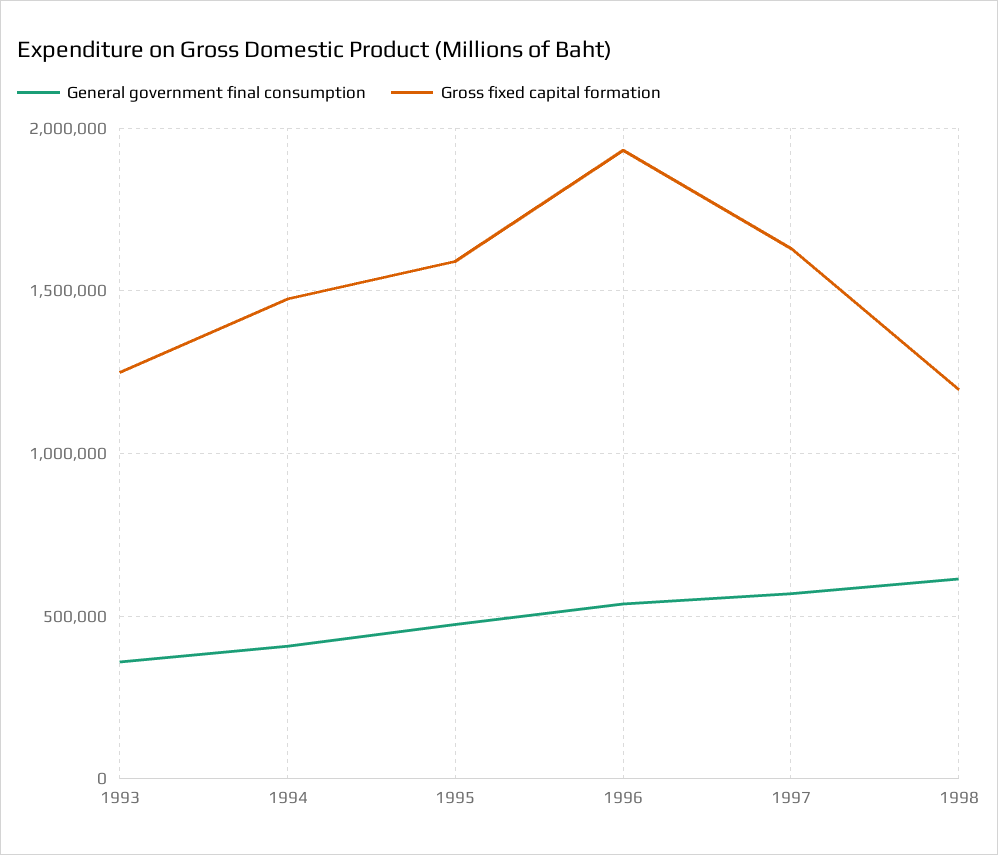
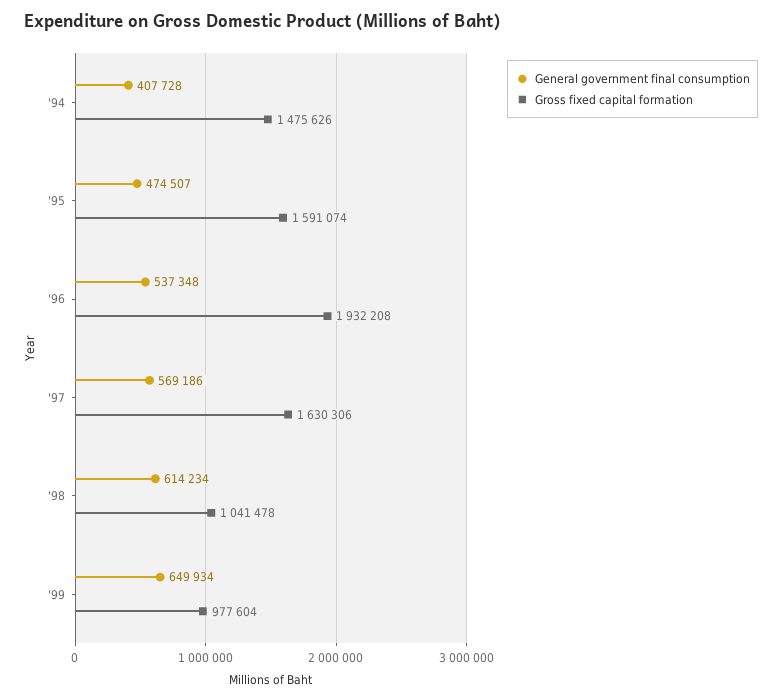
General government final consumption, 1993: 350000 -> none
Gross fixed capital formation, 1993: 1250000 -> none
Gross fixed capital formation, 1998: 1200000 -> 1041478
General government final consumption, '99: none -> 649934
Gross fixed capital formation, '99: none -> 977604

